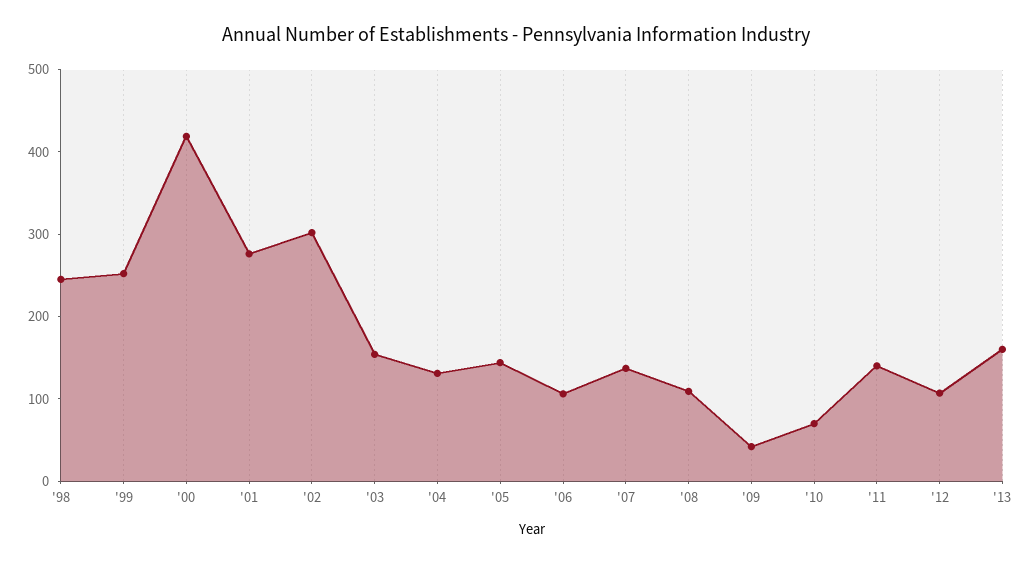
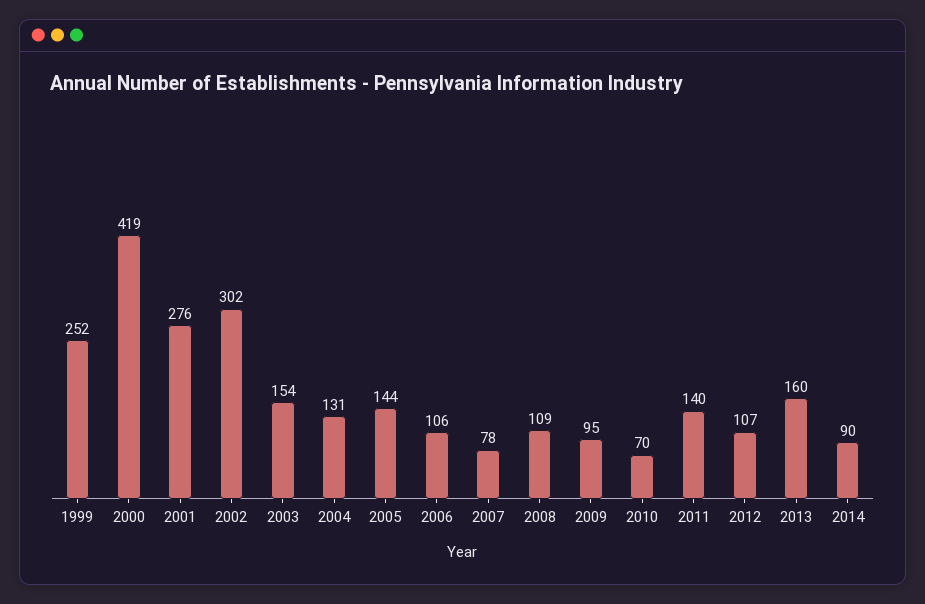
'98: 240 -> none
'07: 140 -> 78
'09: 40 -> 95
2014: none -> 90

